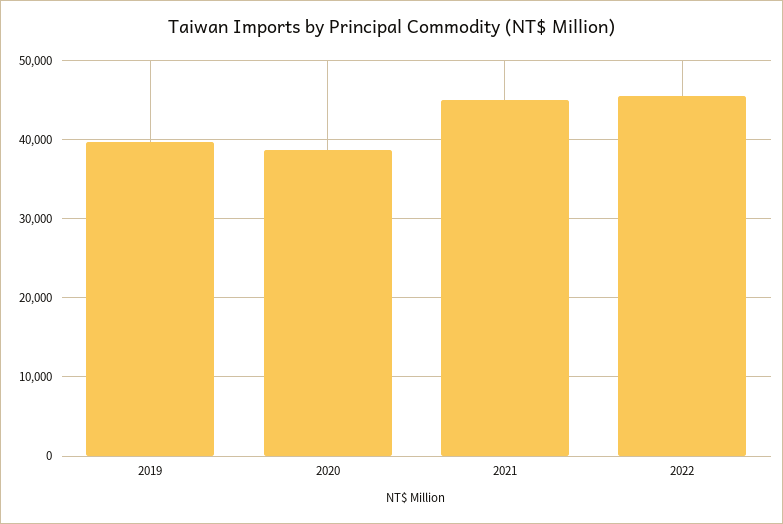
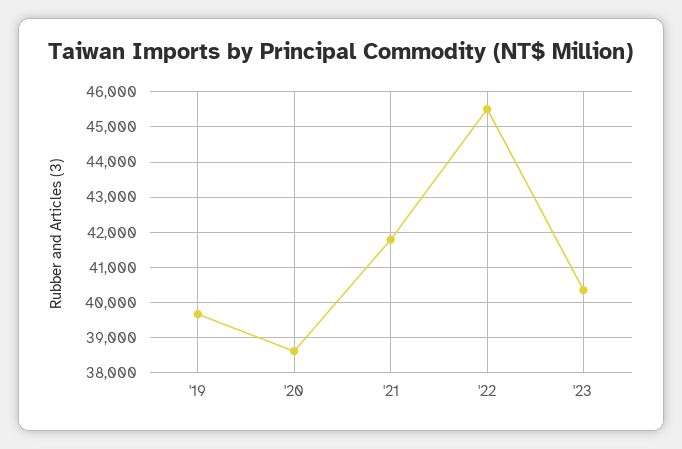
2021: 45000 -> 41800
'23: none -> 40400

